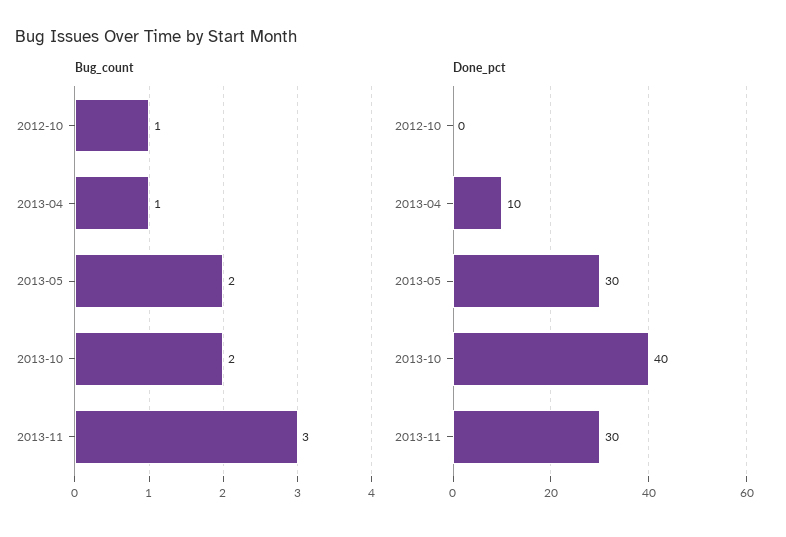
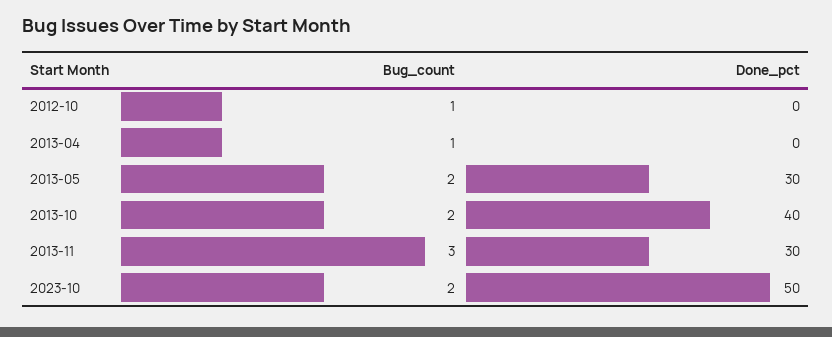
Done_pct, 2013-04: 10 -> 0
Bug_count, 2023-10: none -> 2
Done_pct, 2023-10: none -> 50

